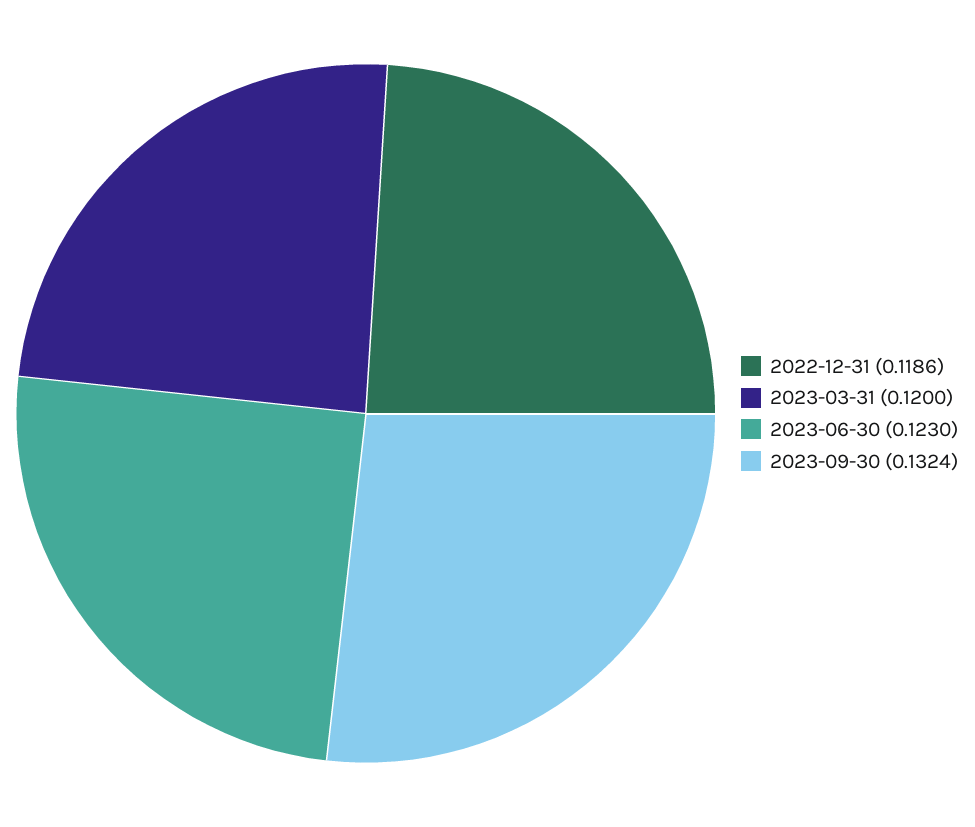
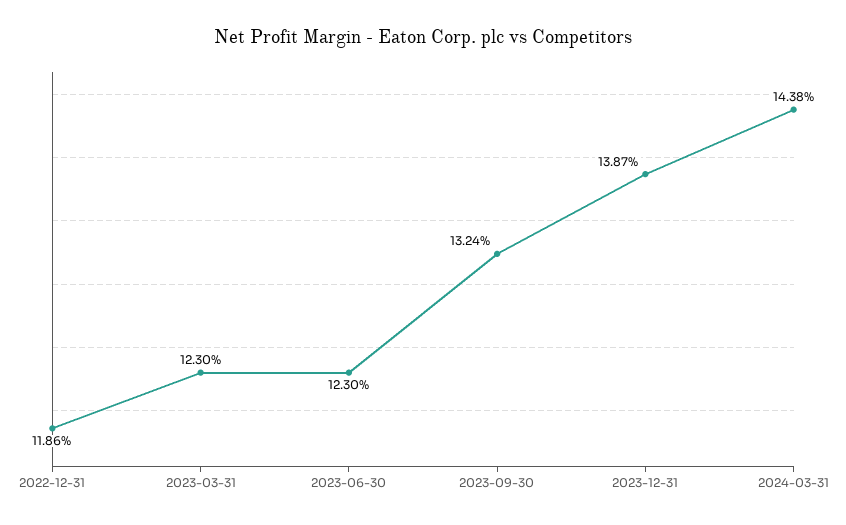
2023-03-31: 0.12 -> 0.123
2023-12-31: none -> 0.1387
2024-03-31: none -> 0.1438

